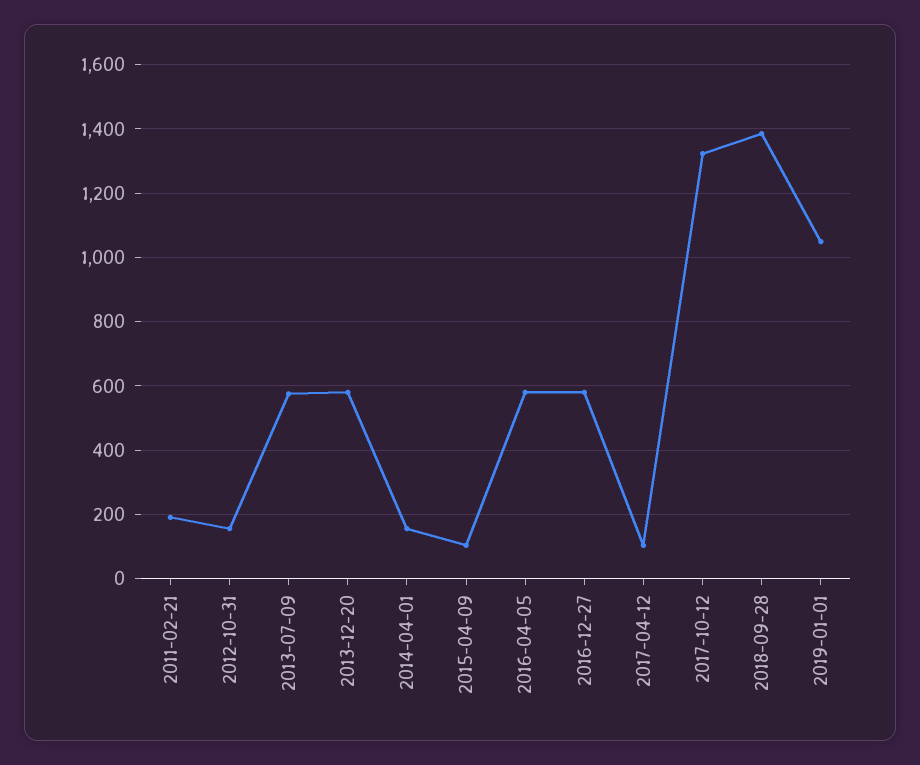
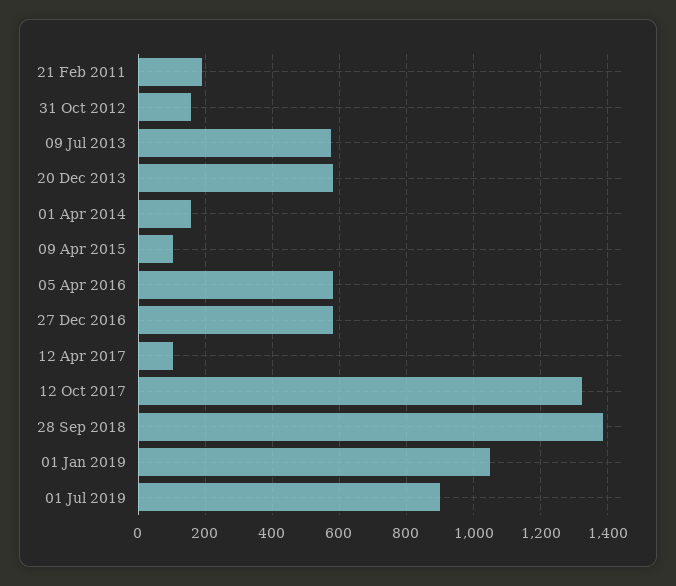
01 Jul 2019: none -> 900

